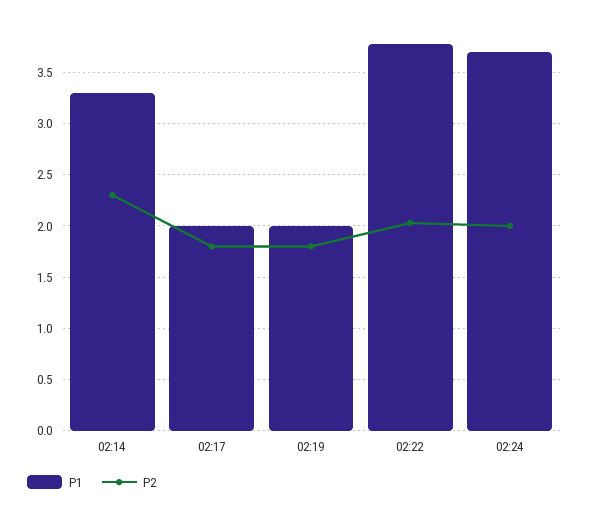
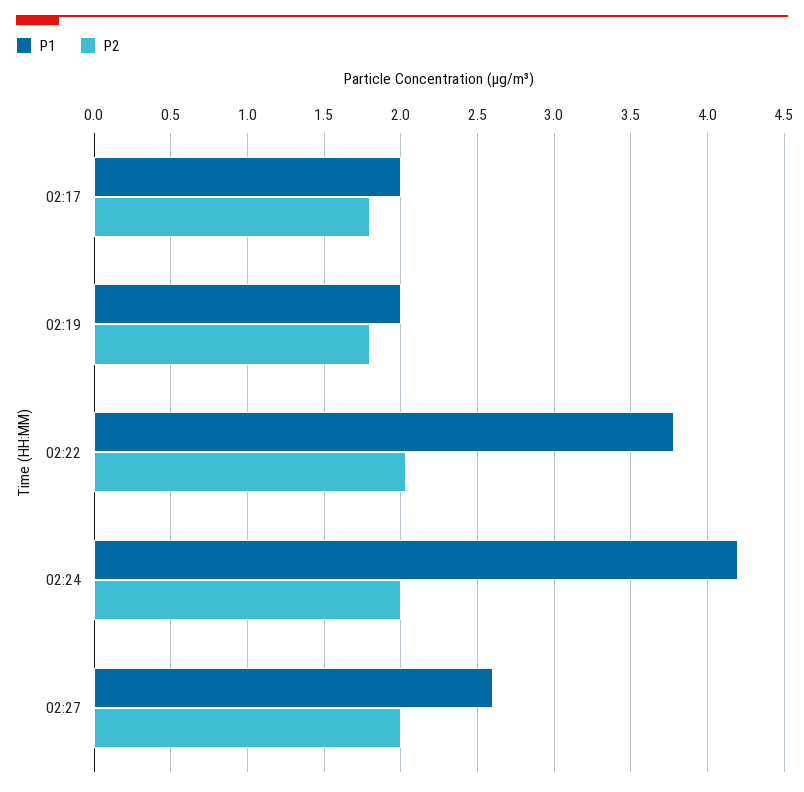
P1, 02:14: 3.3 -> none
P2, 02:14: 2.3 -> none
P1, 02:24: 3.7 -> 4.2
P1, 02:27: none -> 2.6
P2, 02:27: none -> 2

